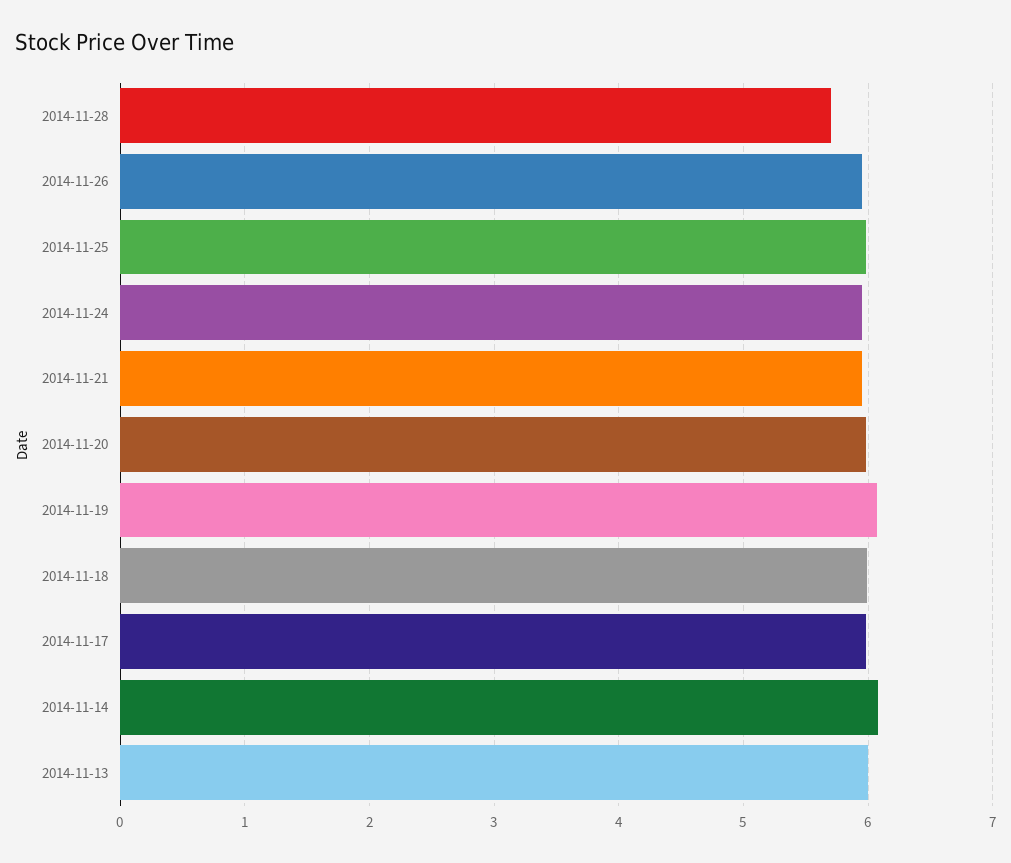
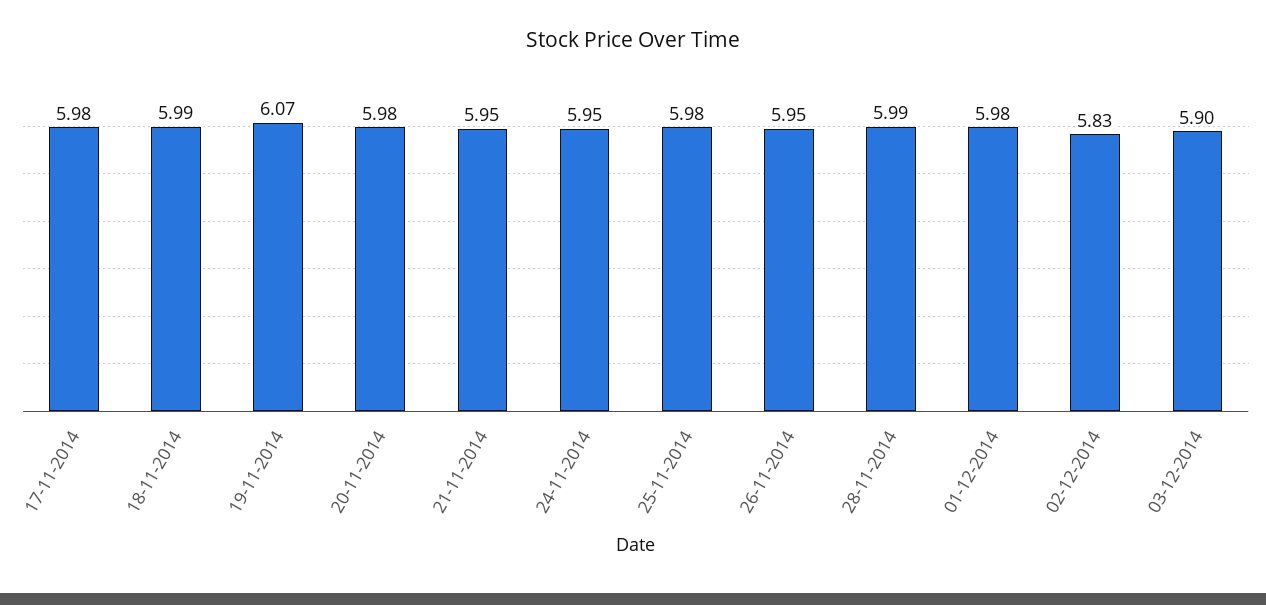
2014-11-28: 5.7 -> 5.99
2014-11-14: 6.1 -> none
2014-11-13: 6 -> none
01-12-2014: none -> 5.98
02-12-2014: none -> 5.83
03-12-2014: none -> 5.9

